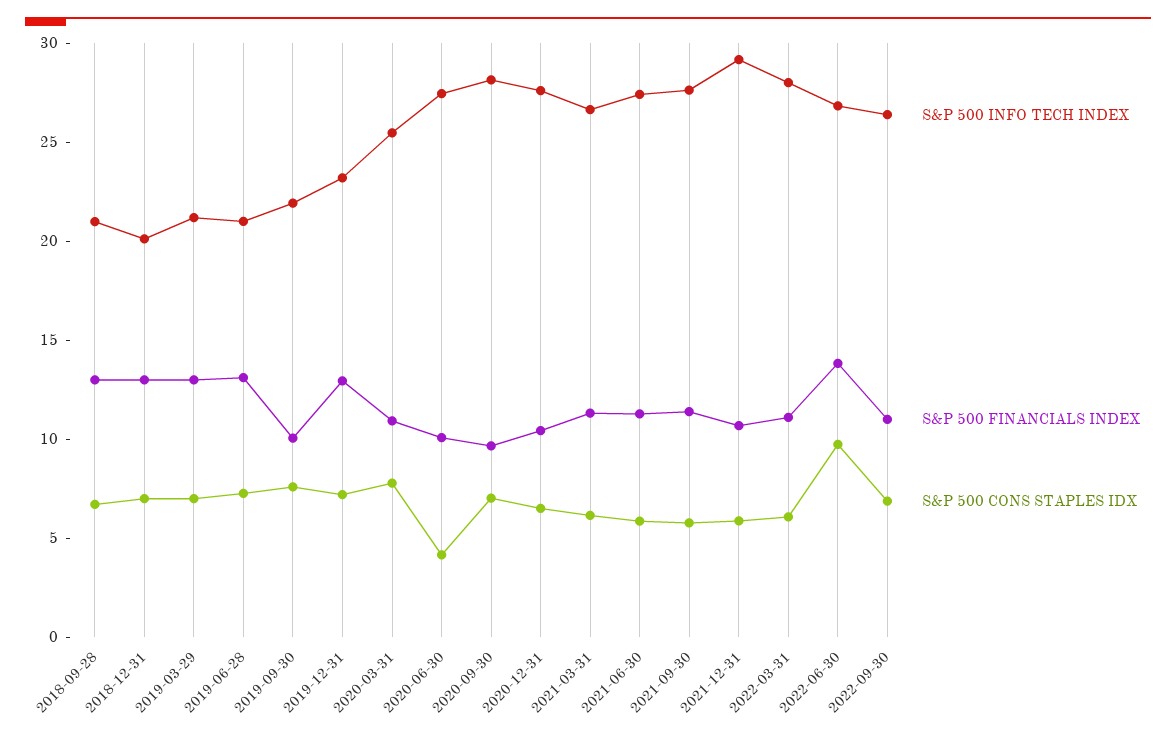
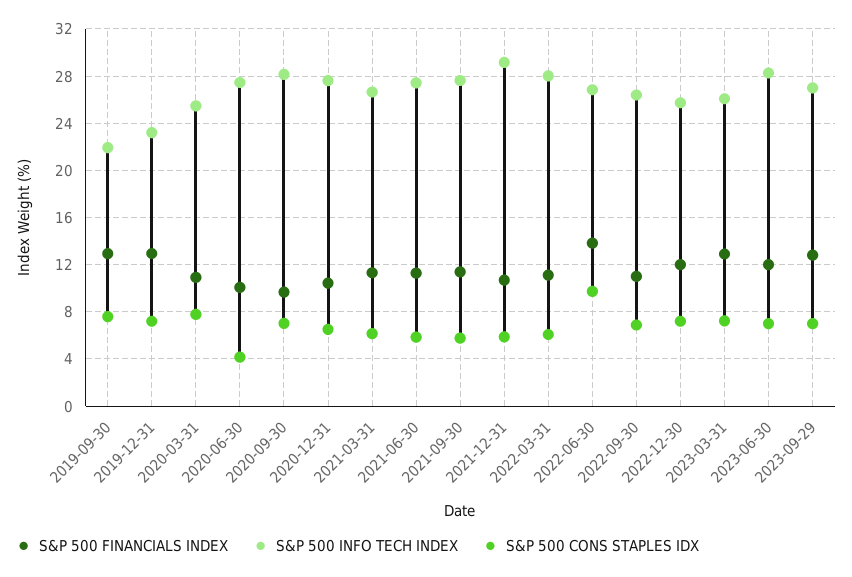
S&P 500 INFO TECH INDEX, 2018-09-28: 21 -> none
S&P 500 FINANCIALS INDEX, 2018-09-28: 13 -> none
S&P 500 CONS STAPLES IDX, 2018-09-28: 7 -> none
S&P 500 INFO TECH INDEX, 2018-12-31: 20 -> none
S&P 500 FINANCIALS INDEX, 2018-12-31: 13 -> none
S&P 500 CONS STAPLES IDX, 2018-12-31: 7 -> none
S&P 500 INFO TECH INDEX, 2019-03-29: 21 -> none
S&P 500 FINANCIALS INDEX, 2019-03-29: 13 -> none
S&P 500 CONS STAPLES IDX, 2019-03-29: 7 -> none
S&P 500 INFO TECH INDEX, 2019-06-28: 21 -> none
S&P 500 FINANCIALS INDEX, 2019-06-28: 13 -> none
S&P 500 CONS STAPLES IDX, 2019-06-28: 7 -> none
S&P 500 FINANCIALS INDEX, 2019-09-30: 10 -> 13
S&P 500 FINANCIALS INDEX, 2022-12-30: none -> 12
S&P 500 INFO TECH INDEX, 2022-12-30: none -> 26
S&P 500 CONS STAPLES IDX, 2022-12-30: none -> 7
S&P 500 FINANCIALS INDEX, 2023-03-31: none -> 13
S&P 500 INFO TECH INDEX, 2023-03-31: none -> 26
S&P 500 CONS STAPLES IDX, 2023-03-31: none -> 7
S&P 500 FINANCIALS INDEX, 2023-06-30: none -> 12
S&P 500 INFO TECH INDEX, 2023-06-30: none -> 28
S&P 500 CONS STAPLES IDX, 2023-06-30: none -> 7
S&P 500 FINANCIALS INDEX, 2023-09-29: none -> 13
S&P 500 INFO TECH INDEX, 2023-09-29: none -> 27
S&P 500 CONS STAPLES IDX, 2023-09-29: none -> 7

